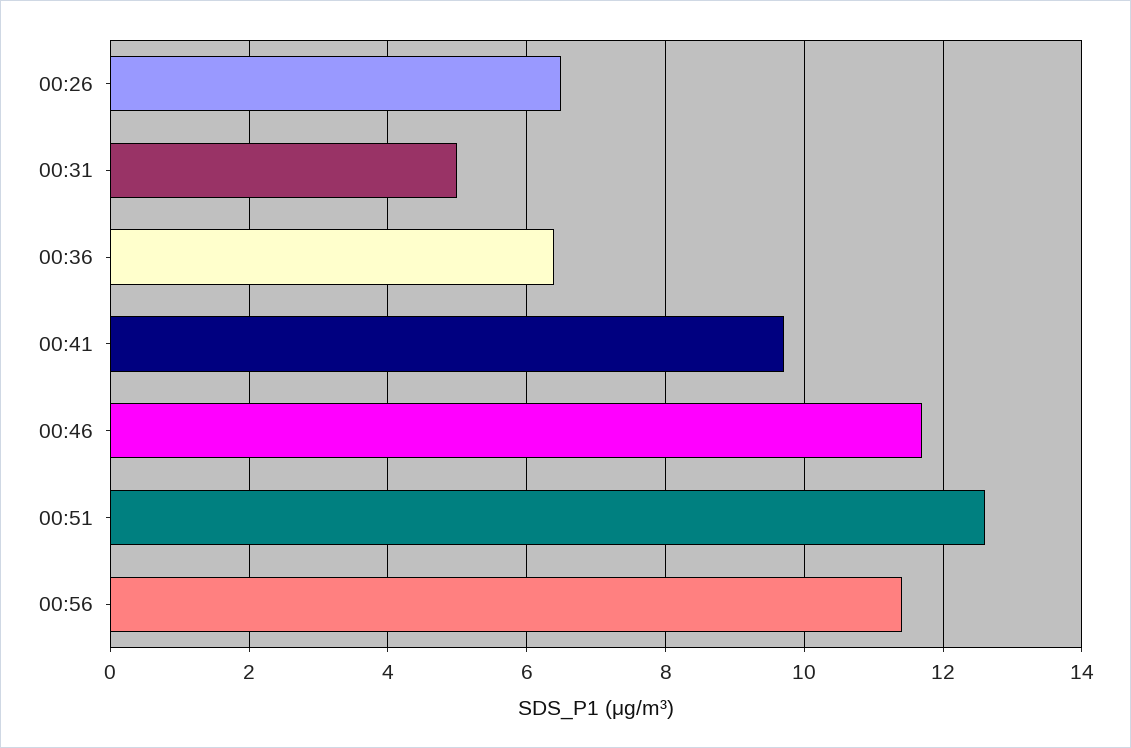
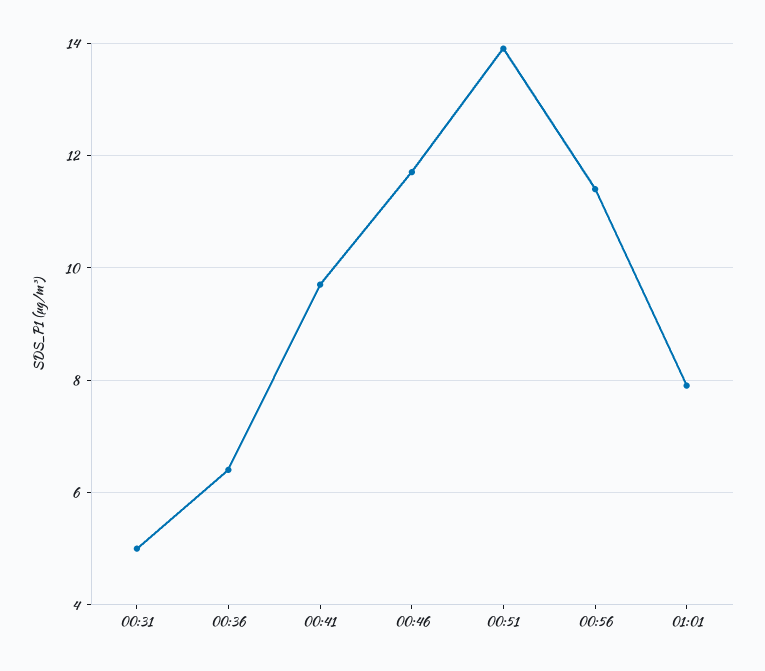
00:26: 6.5 -> none
00:51: 12.5 -> 14
01:01: none -> 8

